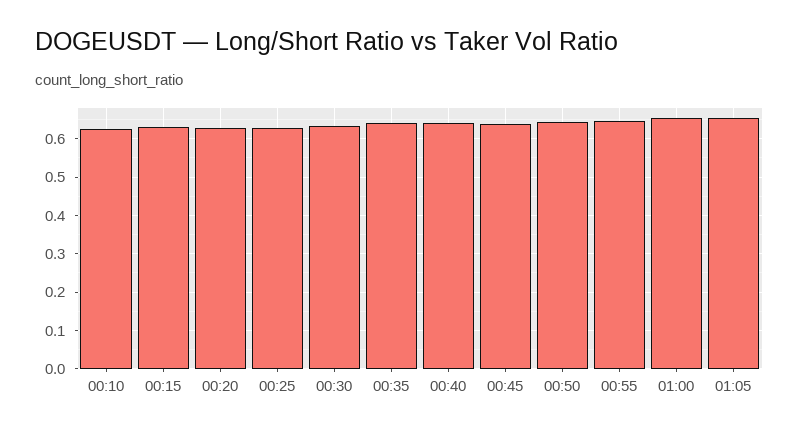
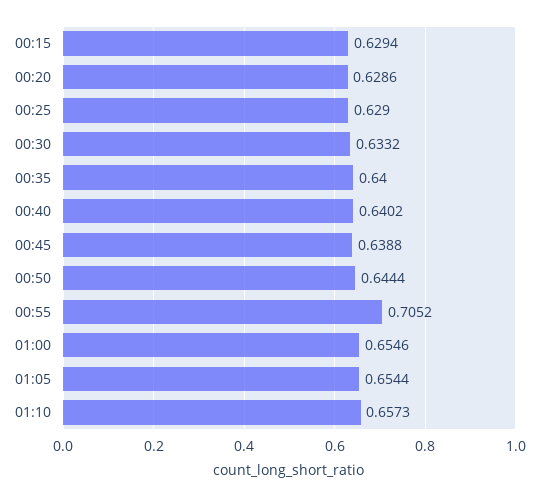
00:10: 0.62 -> none
00:55: 0.64 -> 0.7052
01:10: none -> 0.6573

